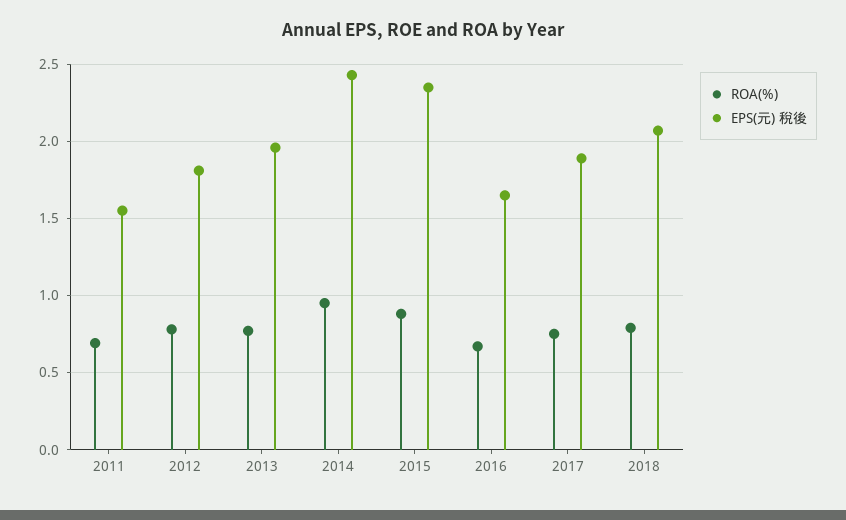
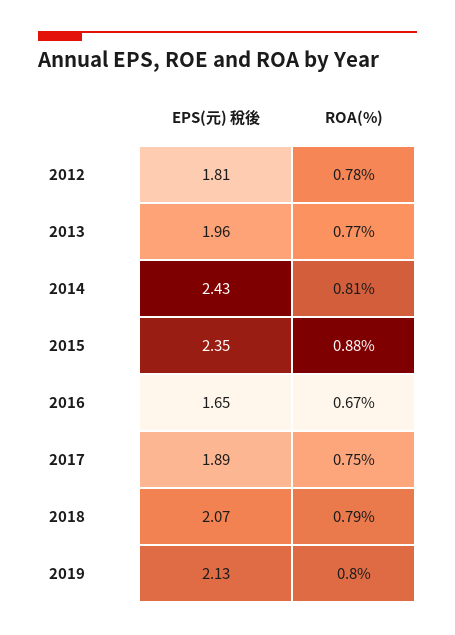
ROA(%), 2011: 0.7 -> none
EPS(元) 稅後, 2011: 1.55 -> none
ROA(%), 2014: 0.95 -> 0.81
EPS(元) 稅後, 2019: none -> 2.13
ROA(%), 2019: none -> 0.8

